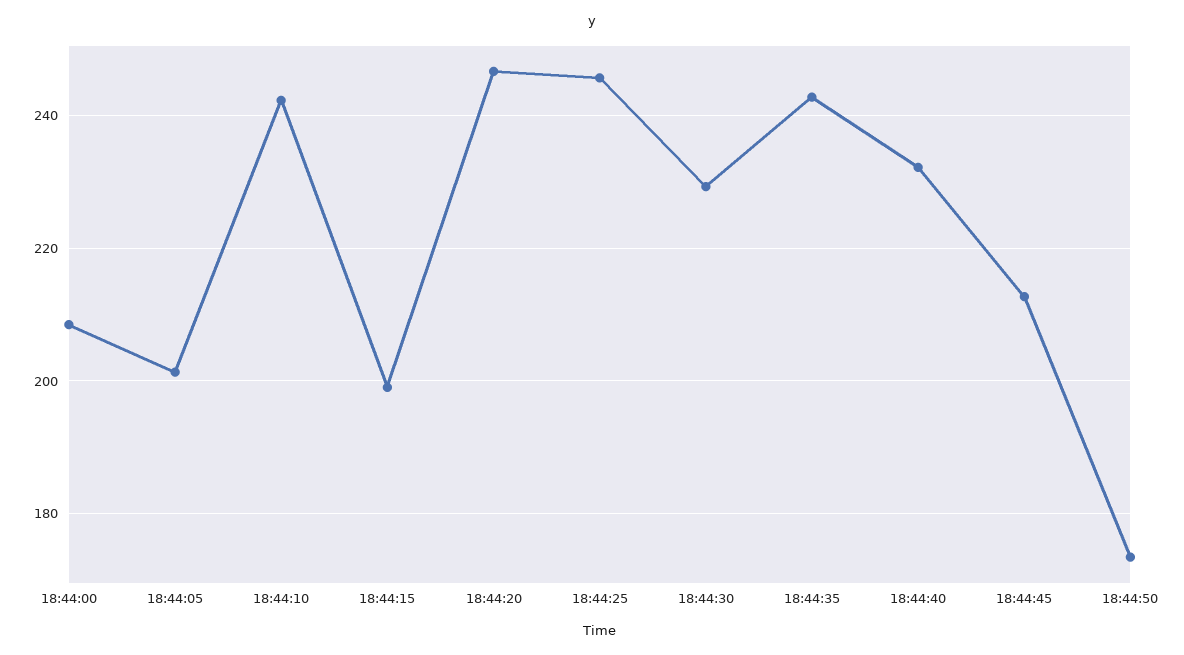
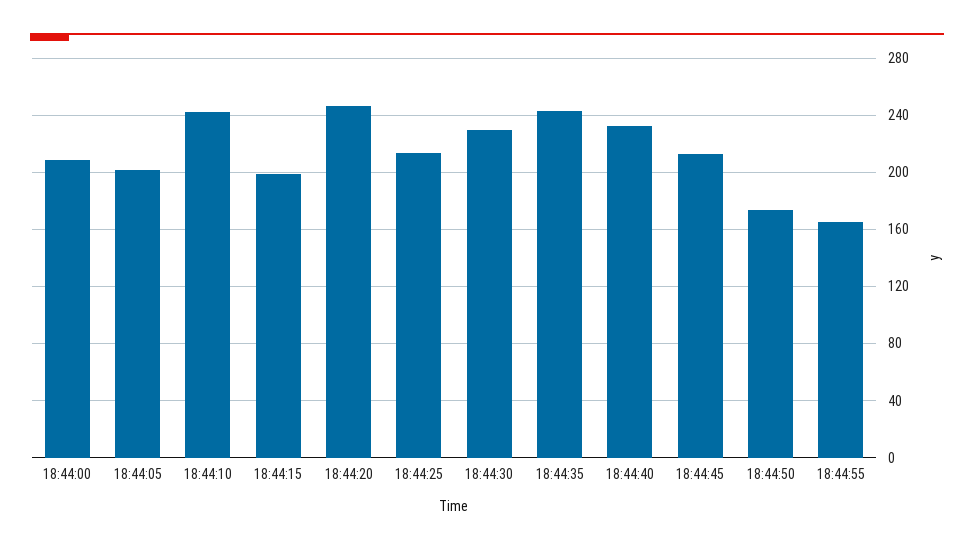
18:44:25: 246 -> 215
18:44:55: none -> 165

